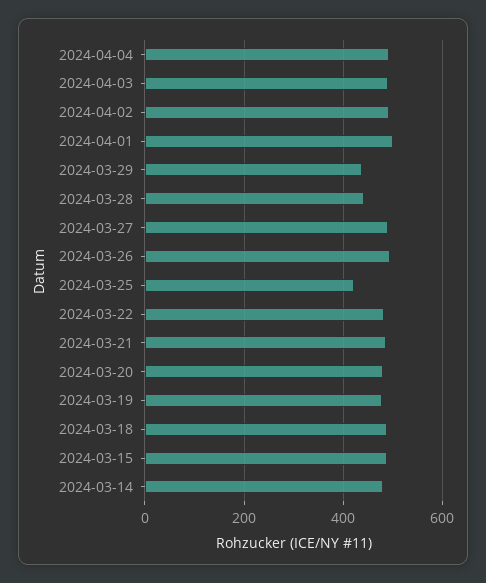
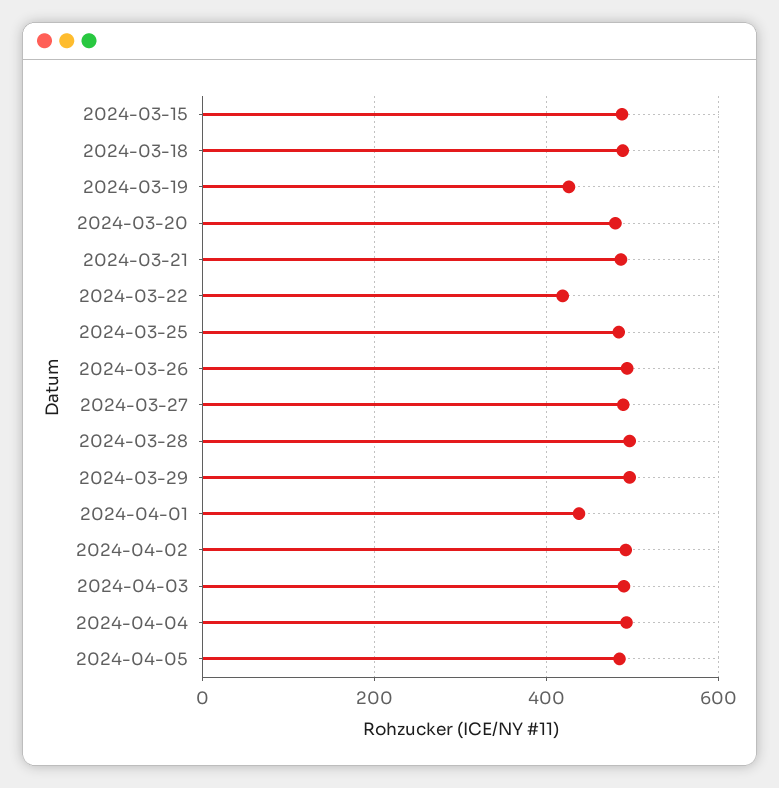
2024-04-01: 500 -> 440
2024-03-29: 440 -> 500
2024-03-28: 440 -> 500
2024-03-25: 420 -> 480
2024-03-22: 480 -> 420
2024-03-19: 480 -> 420
2024-03-14: 480 -> none
2024-04-05: none -> 480

